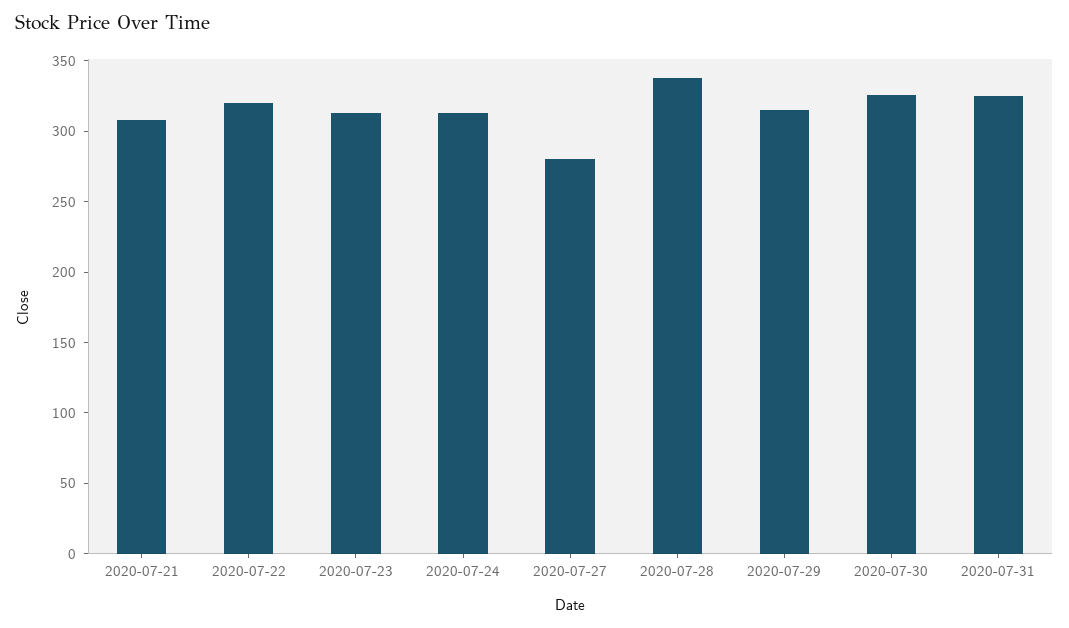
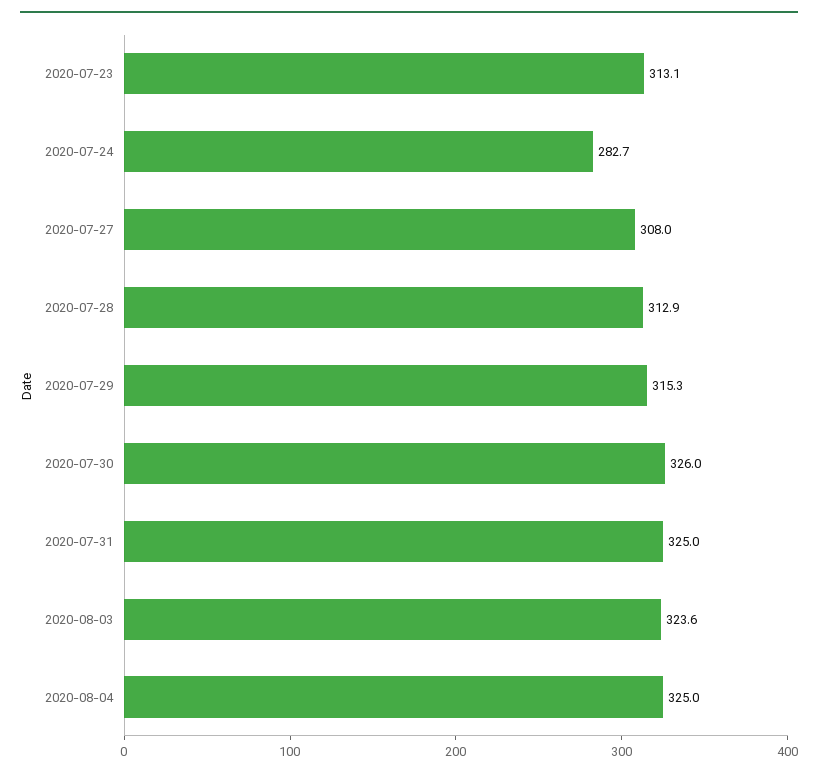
2020-07-21: 310 -> none
2020-07-22: 320 -> none
2020-07-24: 310 -> 282.7
2020-07-27: 280 -> 308
2020-07-28: 340 -> 312.9
2020-08-03: none -> 323.6
2020-08-04: none -> 325

